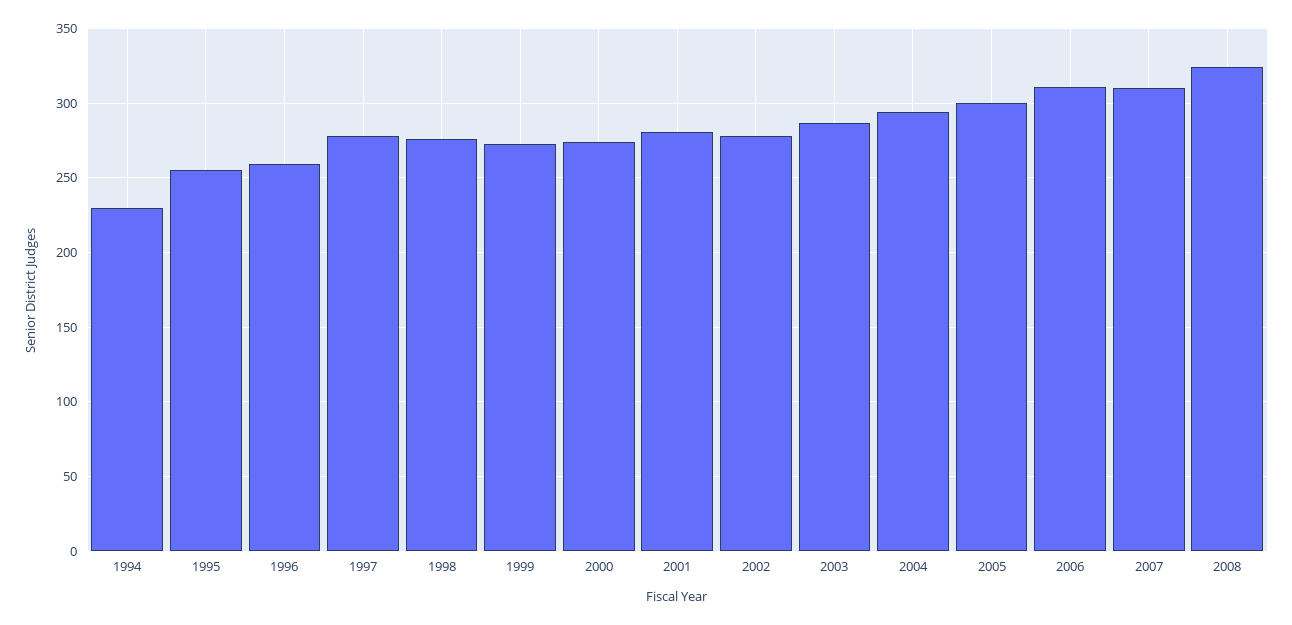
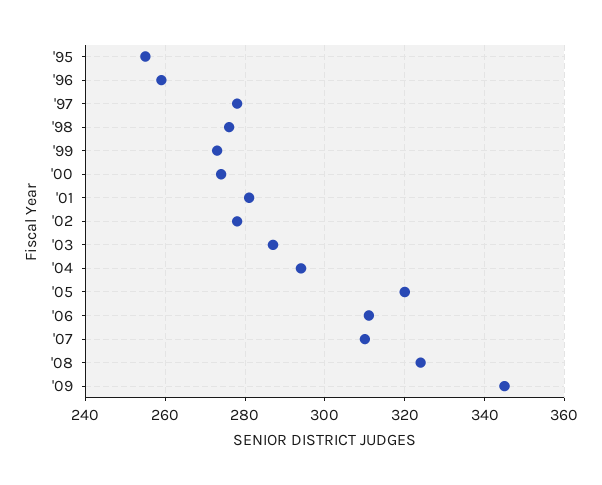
1994: 230 -> none
2005: 300 -> 320
'09: none -> 345

